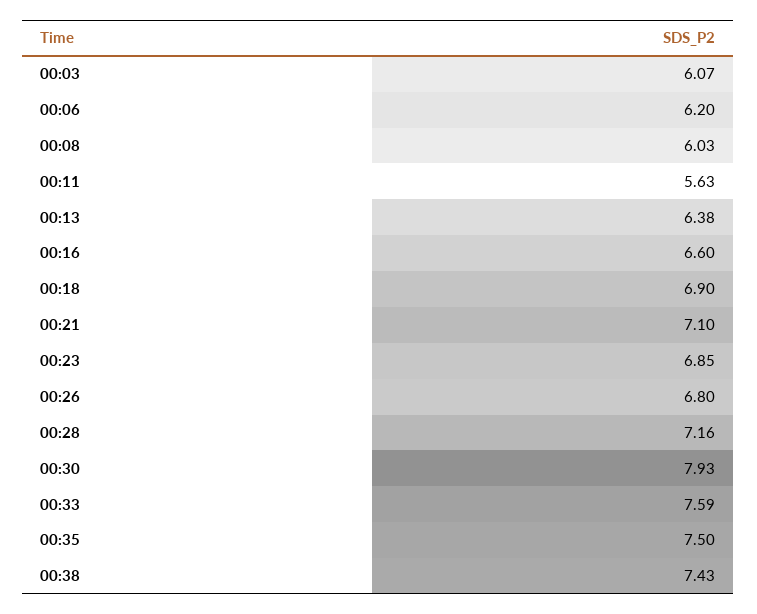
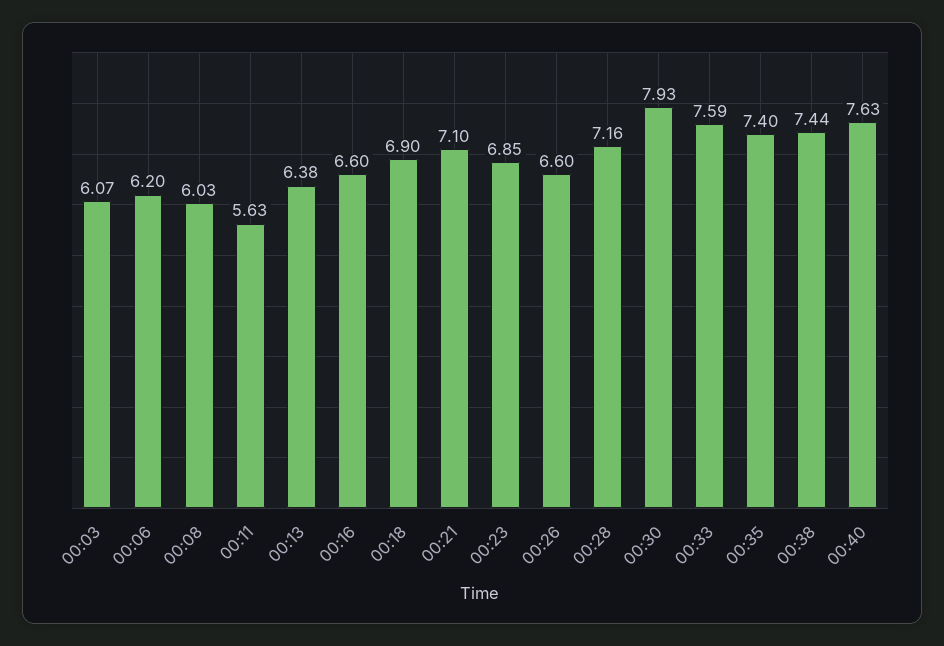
00:26: 6.8 -> 6.6
00:35: 7.5 -> 7.4
00:38: 7.43 -> 7.44
00:40: none -> 7.63

